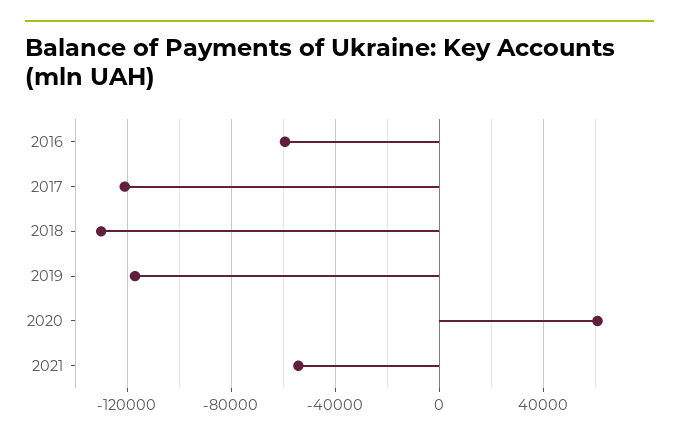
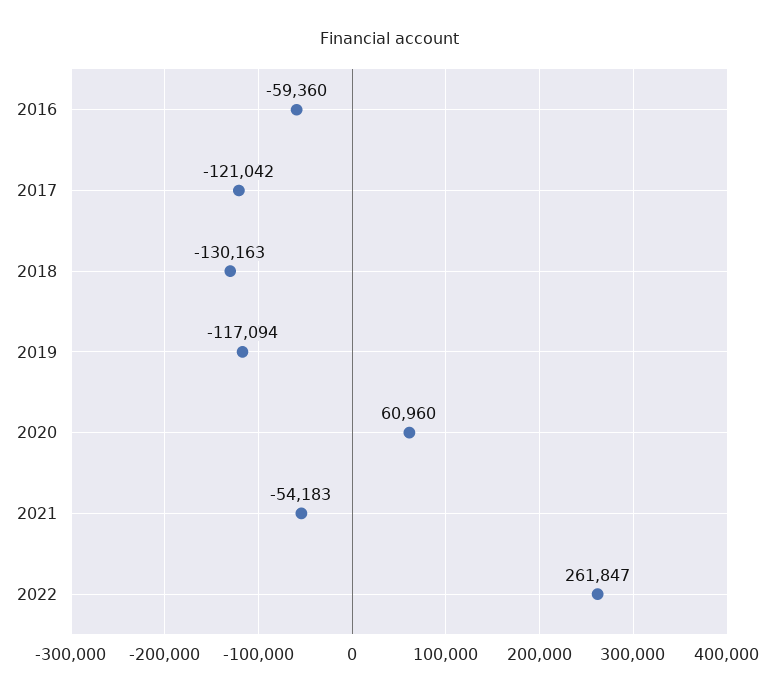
2022: none -> 261847

